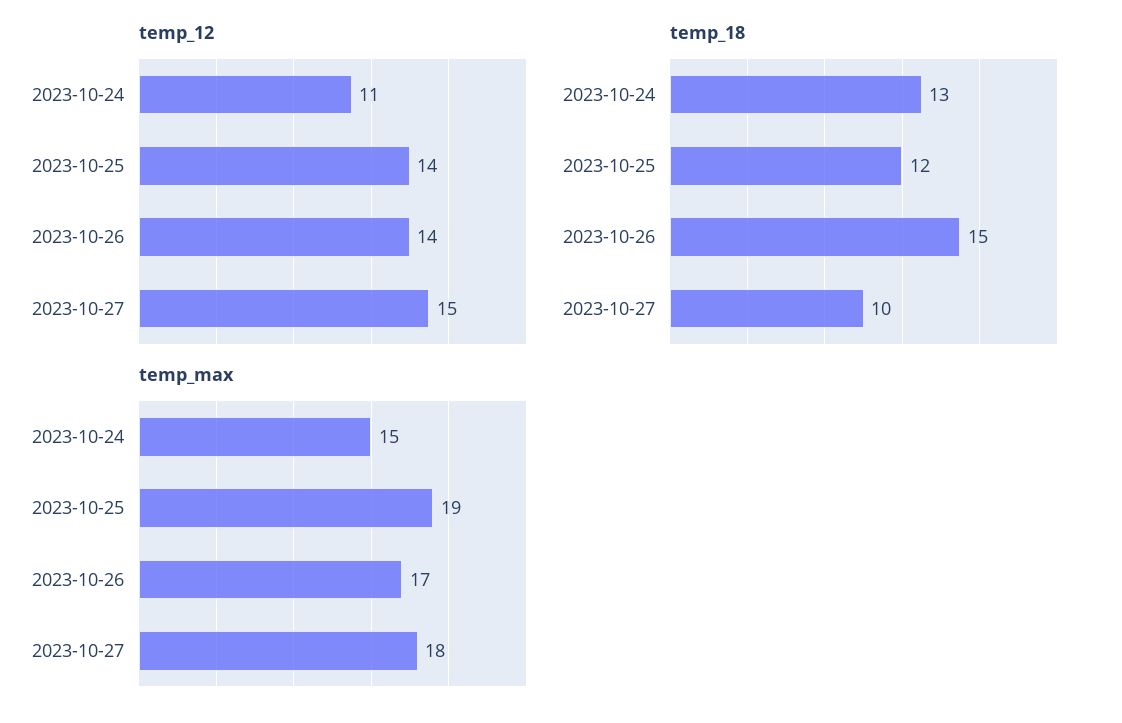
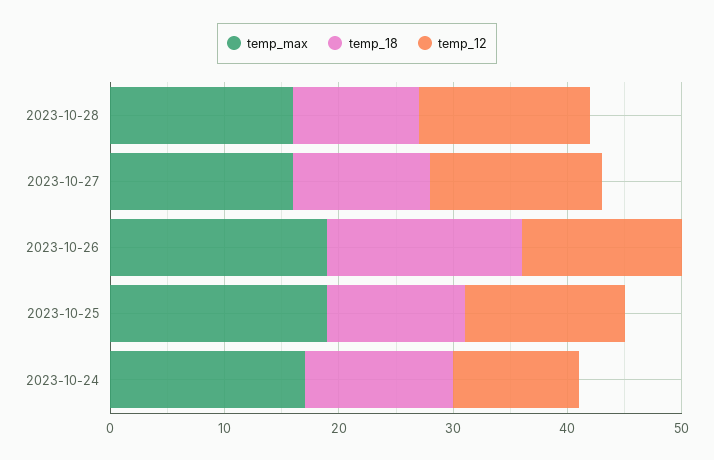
temp_18, 2023-10-26: 15 -> 17
temp_18, 2023-10-27: 10 -> 12
temp_max, 2023-10-24: 15 -> 17
temp_max, 2023-10-26: 17 -> 19
temp_max, 2023-10-27: 18 -> 16
temp_max, 2023-10-28: none -> 16
temp_18, 2023-10-28: none -> 11
temp_12, 2023-10-28: none -> 15

